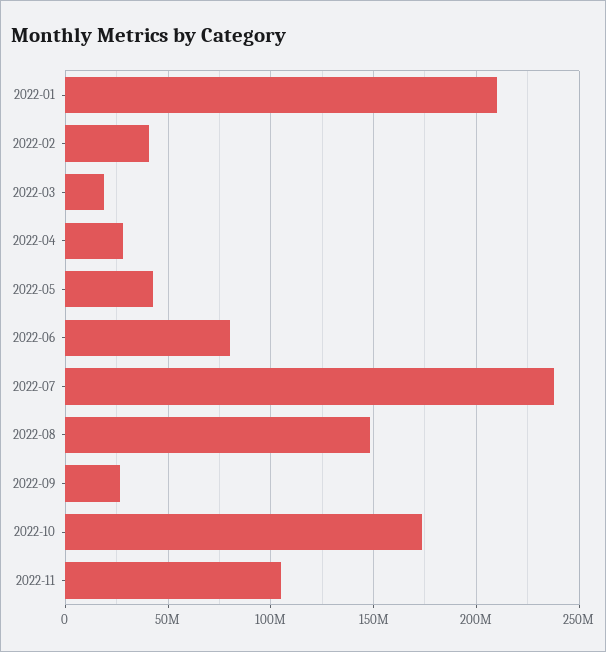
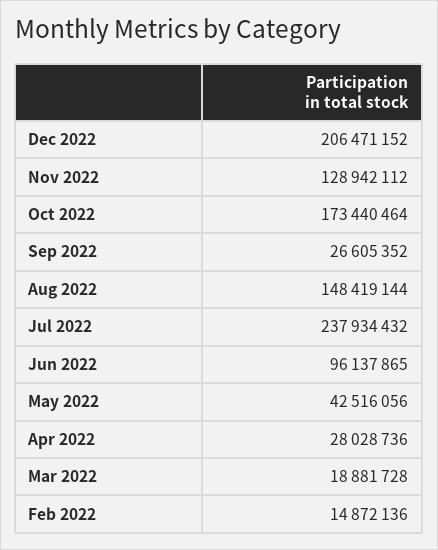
2022-01: 210000000 -> none
2022-02: 40000000 -> 14872136
2022-06: 80000000 -> 96137865
2022-11: 105000000 -> 128942112
Dec 2022: none -> 206471152

